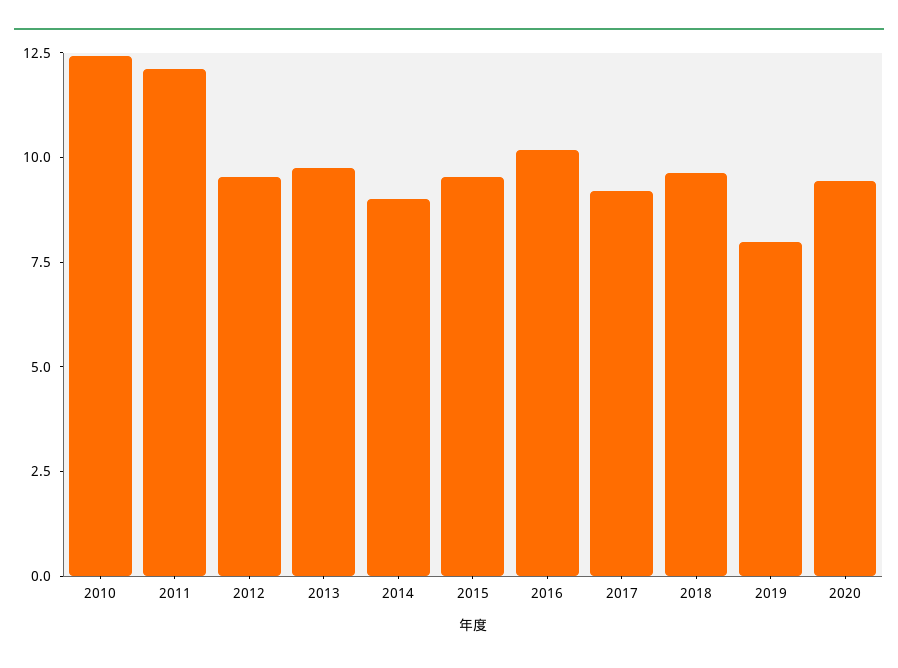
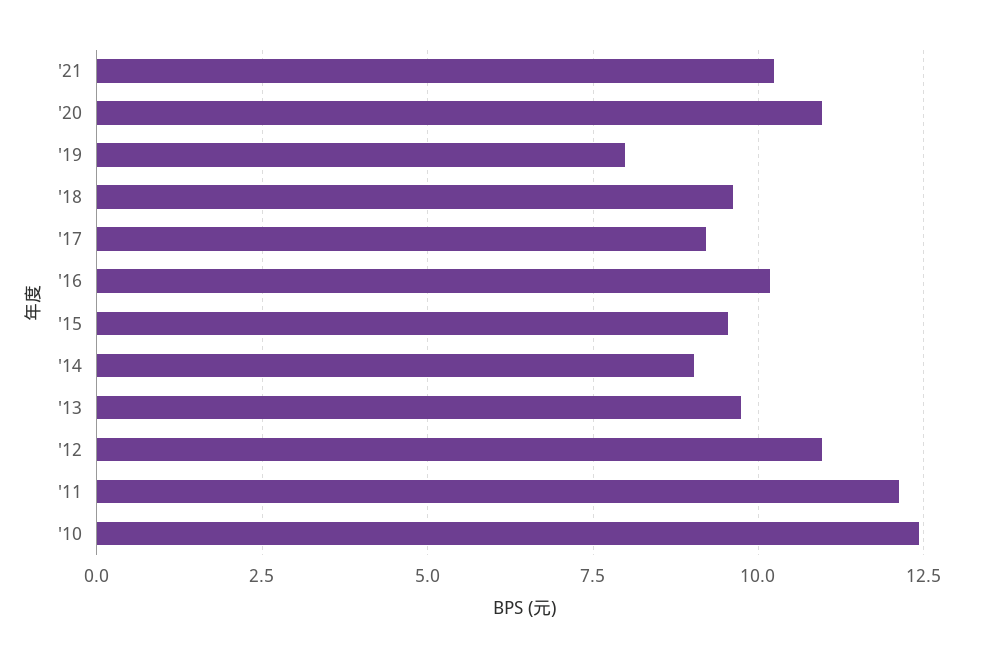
2012: 9.5 -> 11
2020: 9.5 -> 11
'21: none -> 10.25

